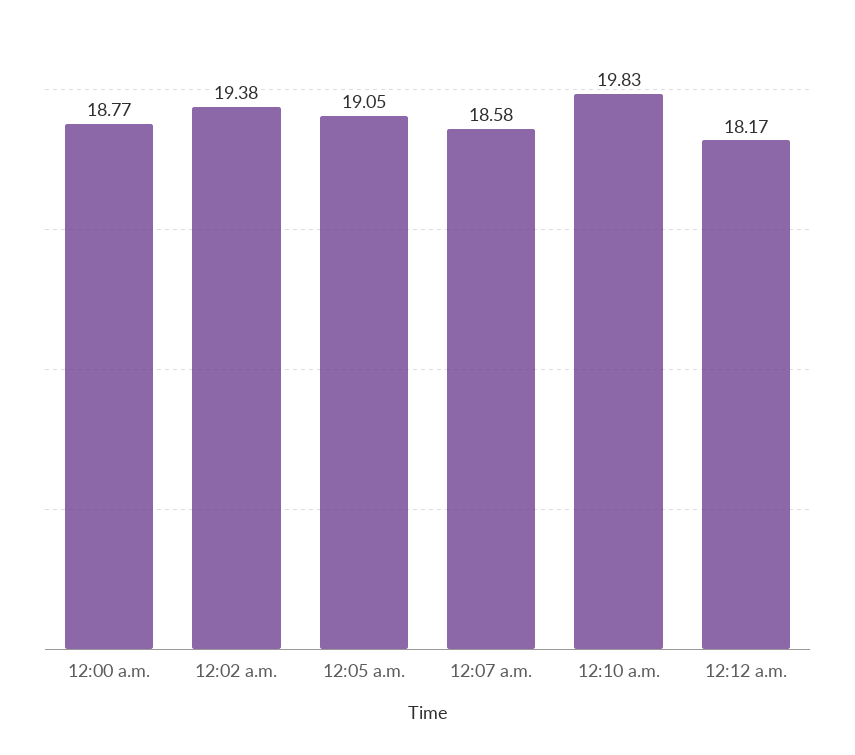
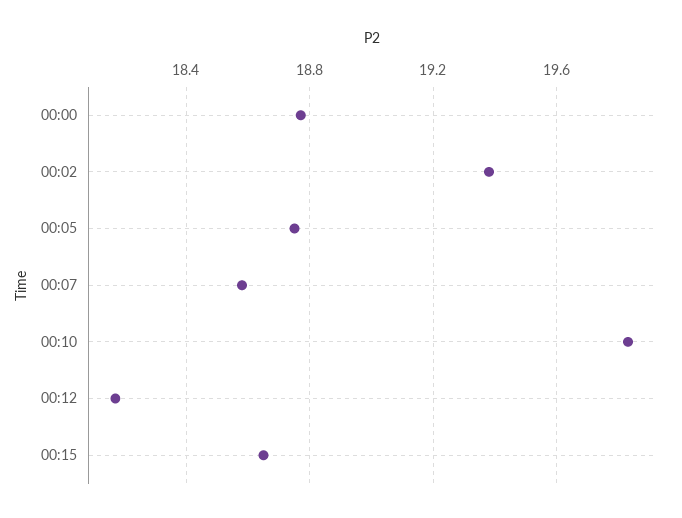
12:05 a.m.: 19.05 -> 18.75
00:15: none -> 18.65

